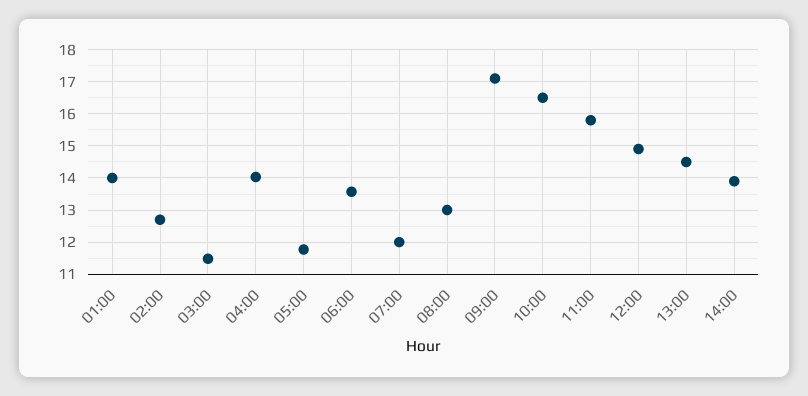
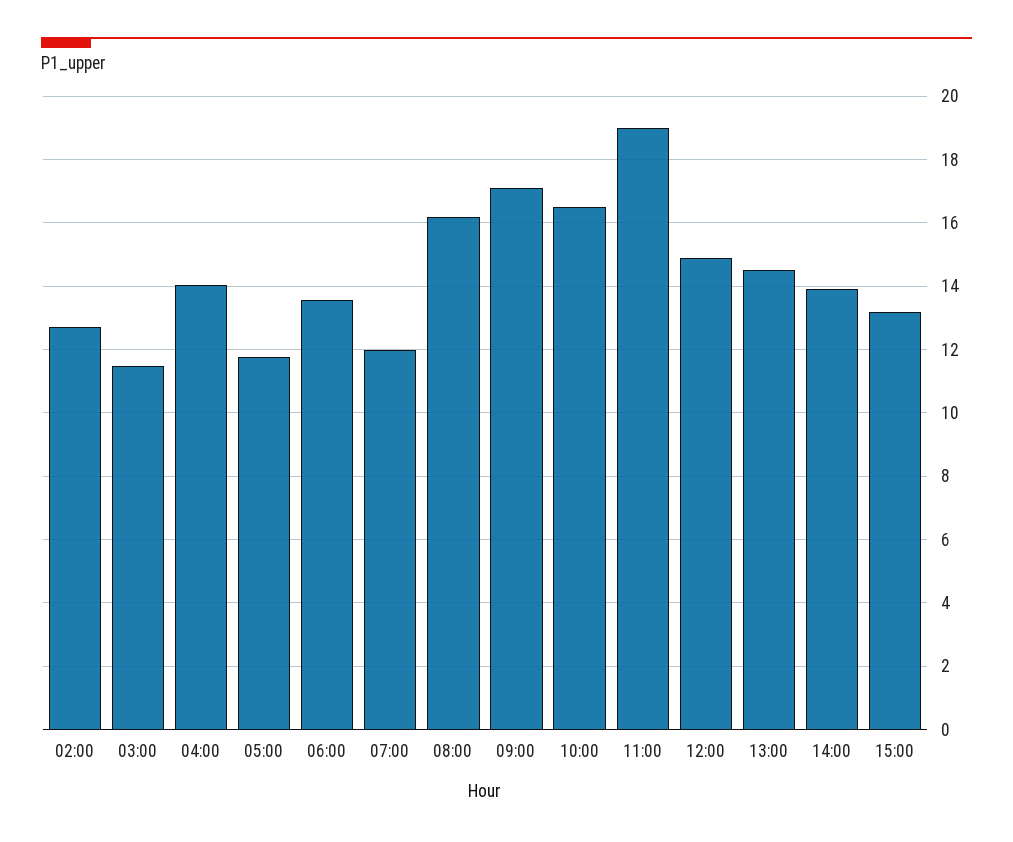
01:00: 14 -> none
08:00: 13 -> 16.2
11:00: 15.8 -> 19
15:00: none -> 13.2

